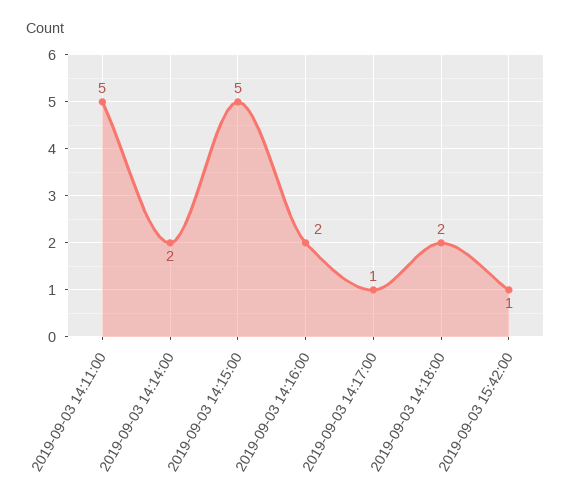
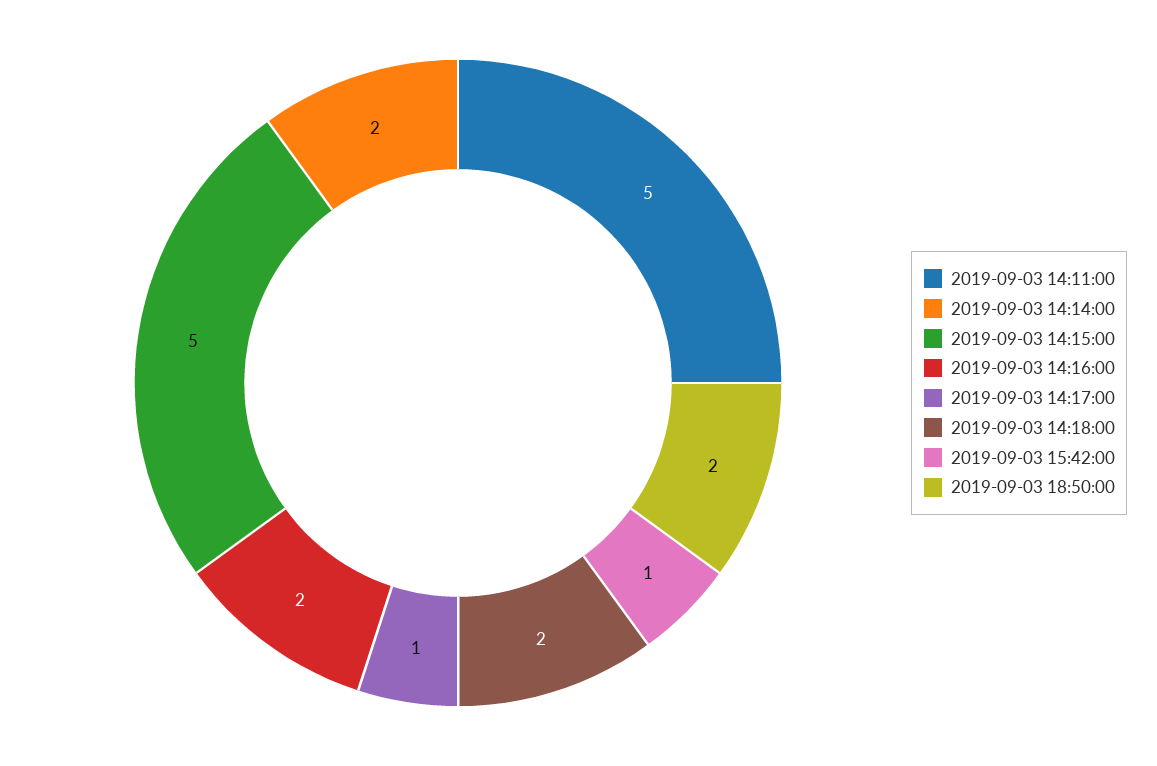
2019-09-03 18:50:00: none -> 2

